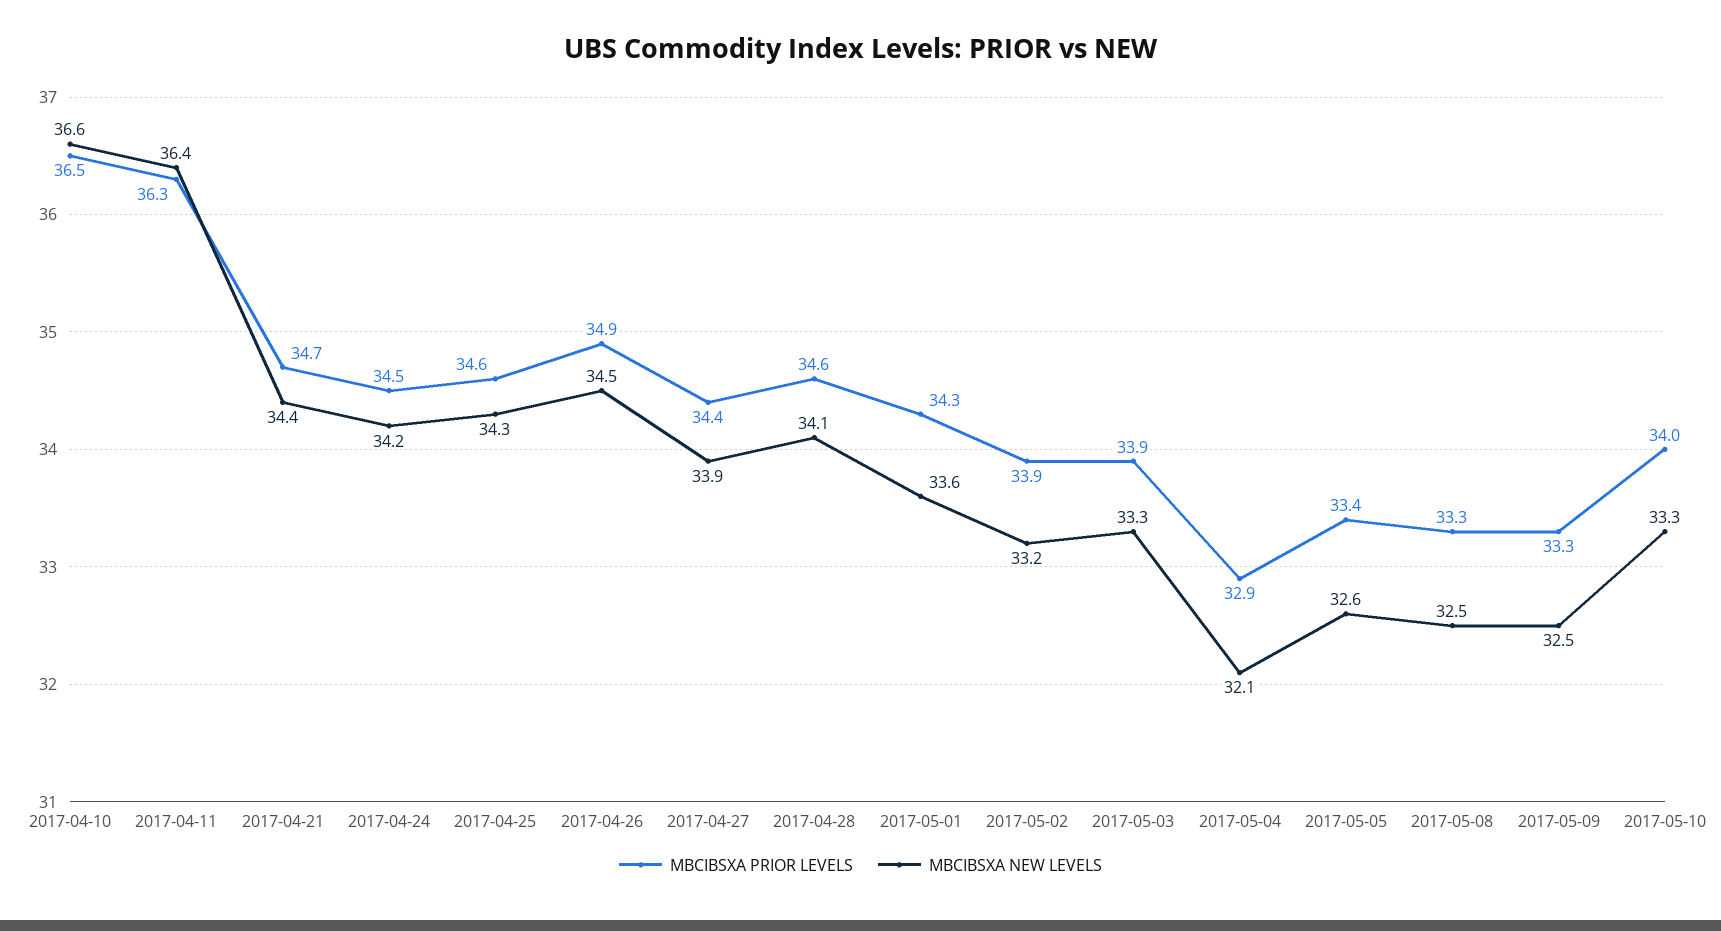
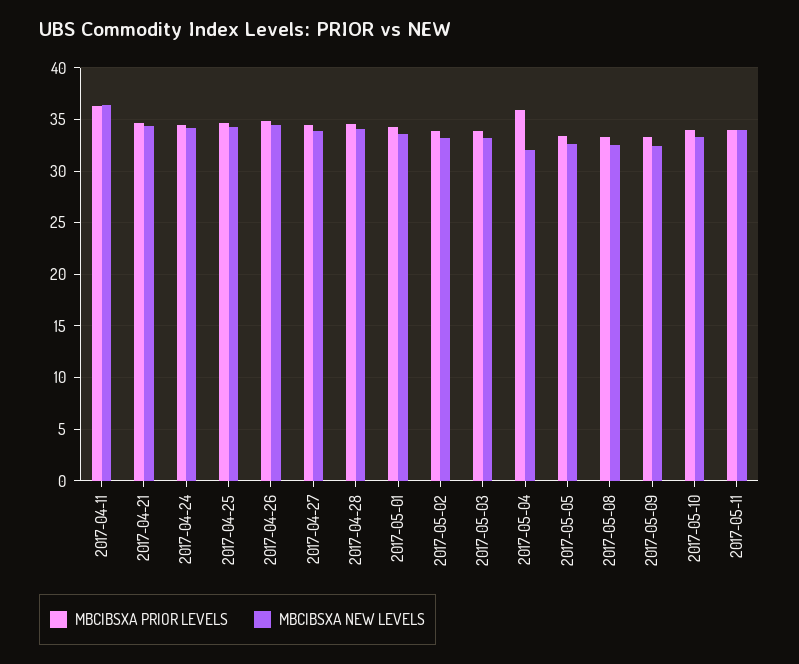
MBCIBSXA PRIOR LEVELS, 2017-04-10: 36.5 -> none
MBCIBSXA NEW LEVELS, 2017-04-10: 36.6 -> none
MBCIBSXA PRIOR LEVELS, 2017-05-04: 32.9 -> 36
MBCIBSXA PRIOR LEVELS, 2017-05-11: none -> 34
MBCIBSXA NEW LEVELS, 2017-05-11: none -> 34

